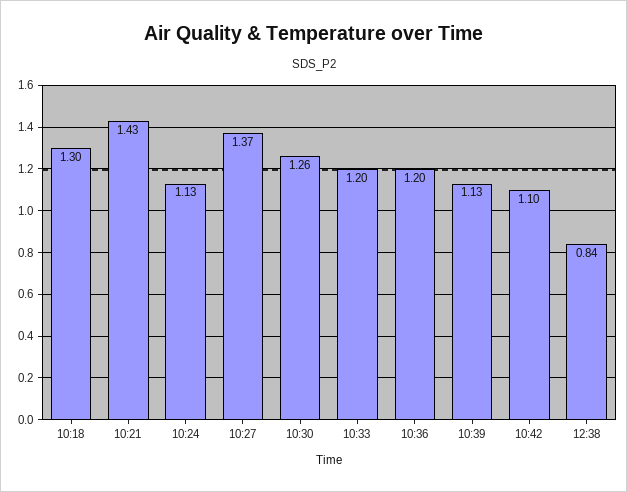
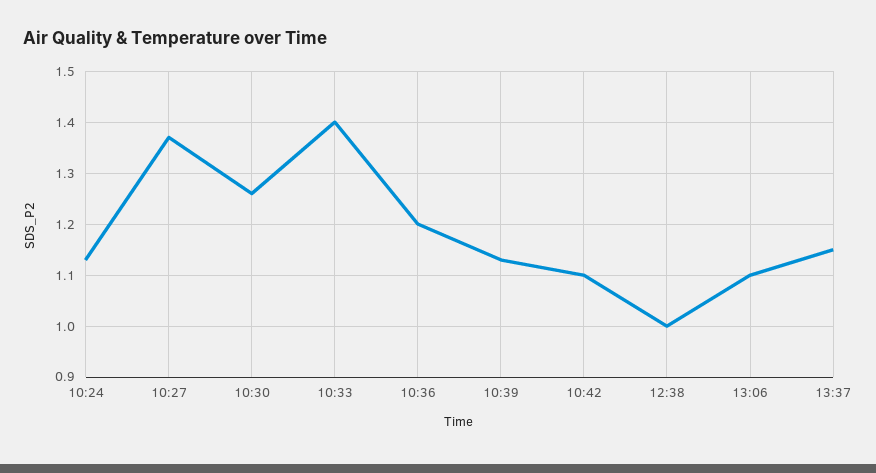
10:18: 1.3 -> none
10:21: 1.43 -> none
10:33: 1.2 -> 1.4
12:38: 0.84 -> 1
13:06: none -> 1.1
13:37: none -> 1.15

